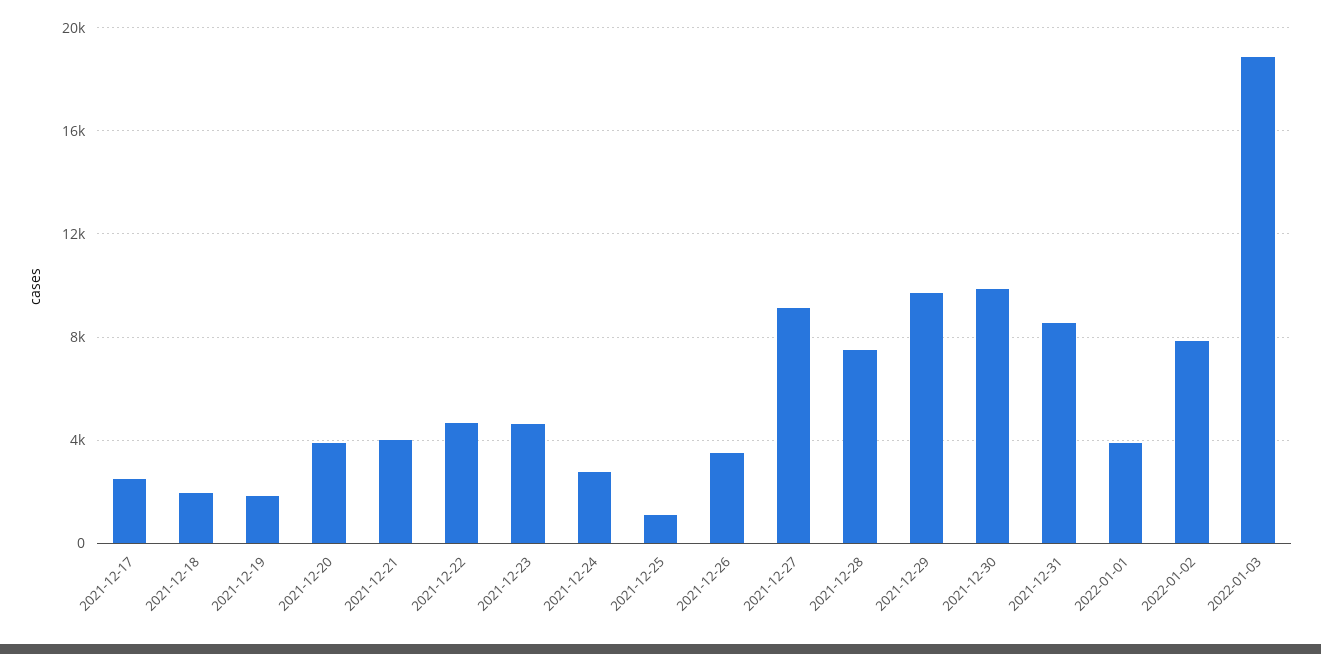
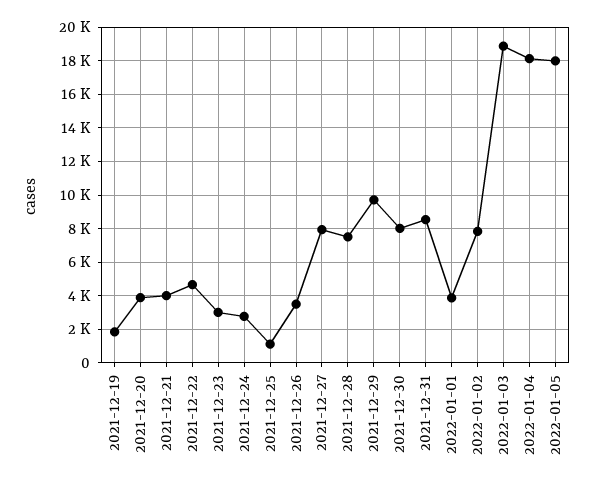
2021-12-17: 2500 -> none
2021-12-18: 2000 -> none
2021-12-23: 4500 -> 3000
2021-12-27: 9000 -> 8000
2021-12-30: 10000 -> 8000
2022-01-04: none -> 18000
2022-01-05: none -> 18000

